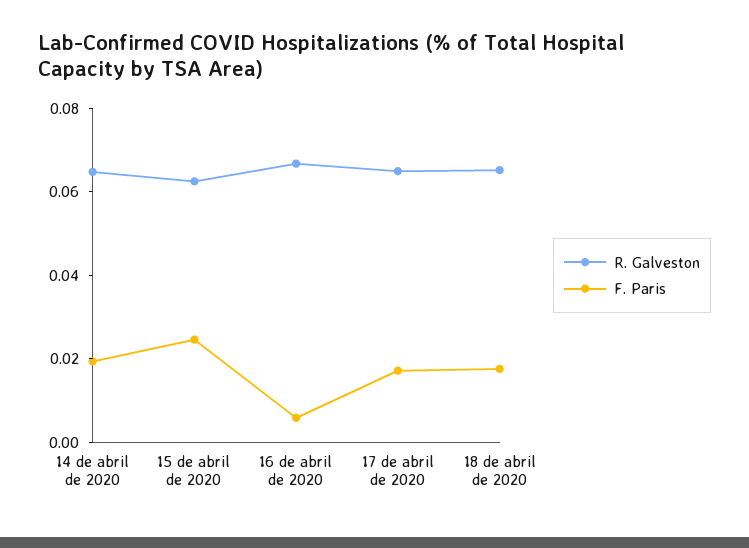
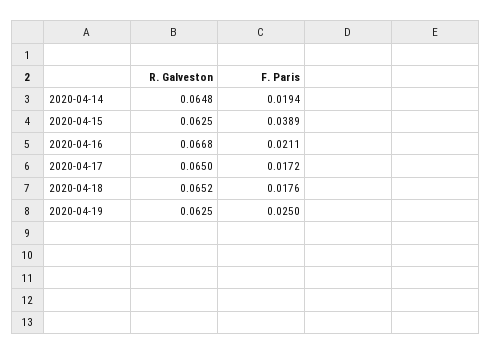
F. Paris, 15 de abril de 2020: 0.025 -> 0.0389
F. Paris, 16 de abril de 2020: 0.005 -> 0.0211
R. Galveston, 2020-04-19: none -> 0.0625
F. Paris, 2020-04-19: none -> 0.025

